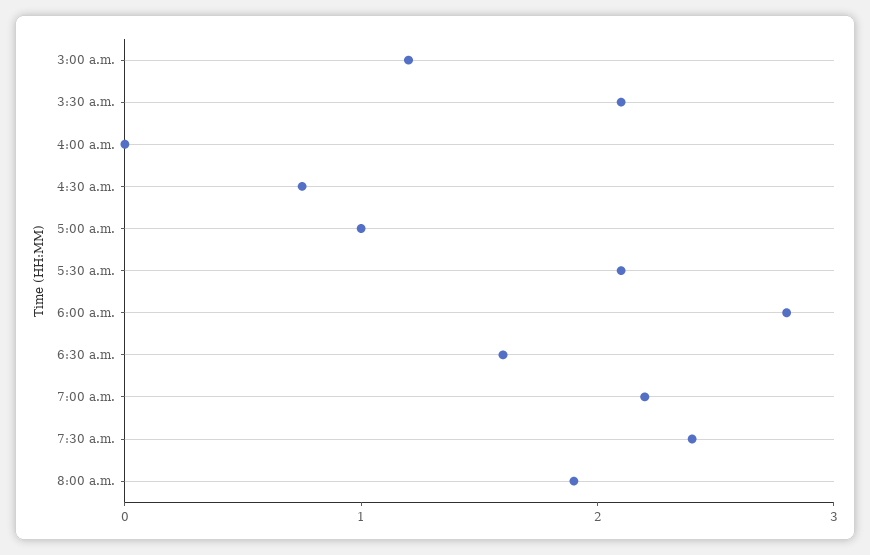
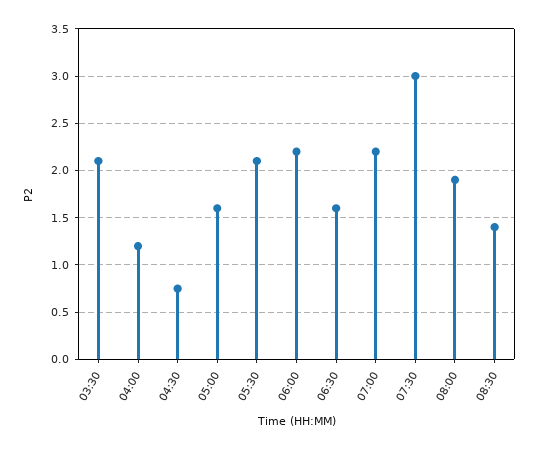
3:00 a.m.: 1.2 -> none
4:00 a.m.: 0 -> 1.2
5:00 a.m.: 1 -> 1.6
6:00 a.m.: 2.8 -> 2.2
7:30 a.m.: 2.4 -> 3
08:30: none -> 1.4

